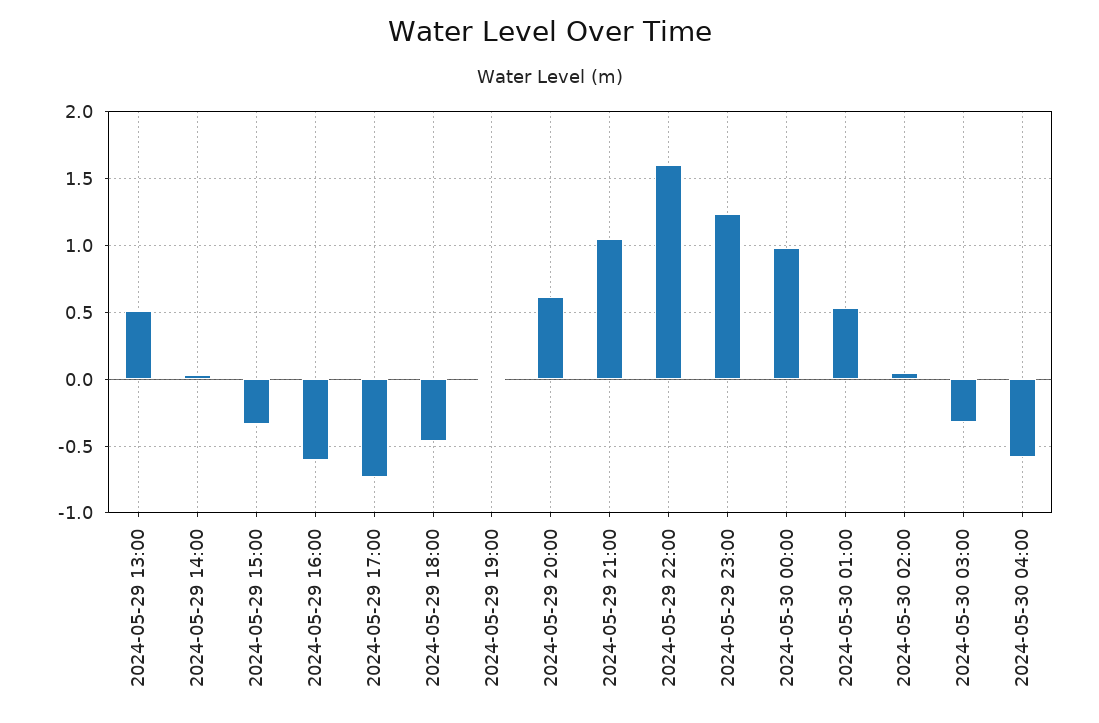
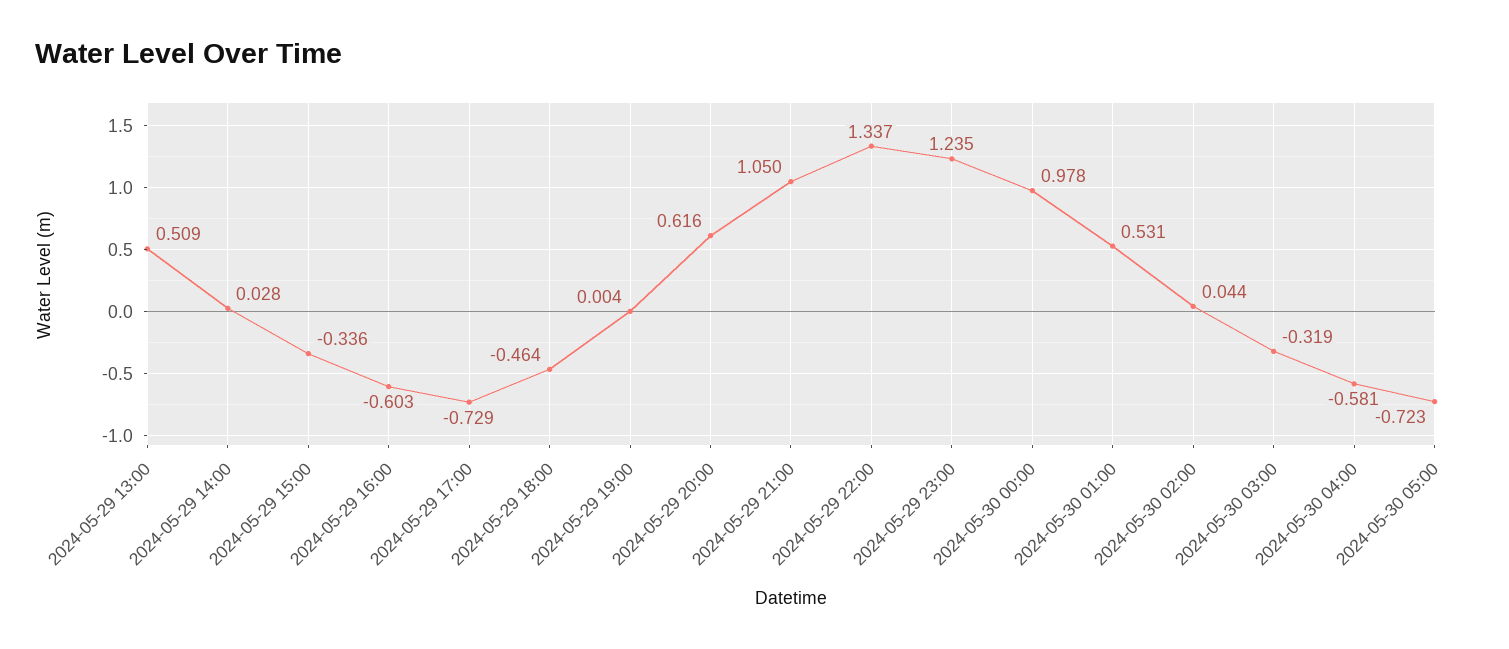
2024-05-29 22:00: 1.6 -> 1.337
2024-05-30 05:00: none -> -0.723

